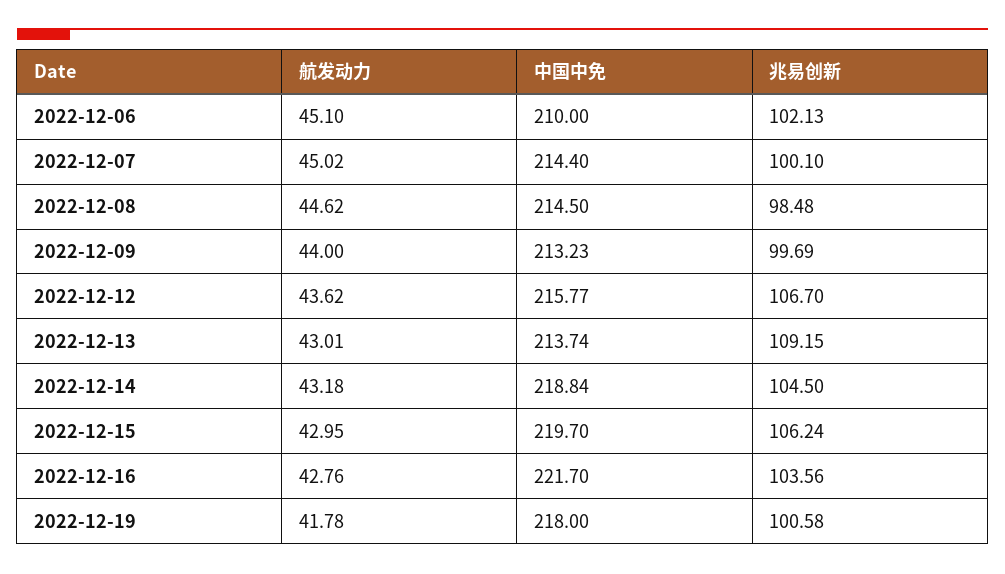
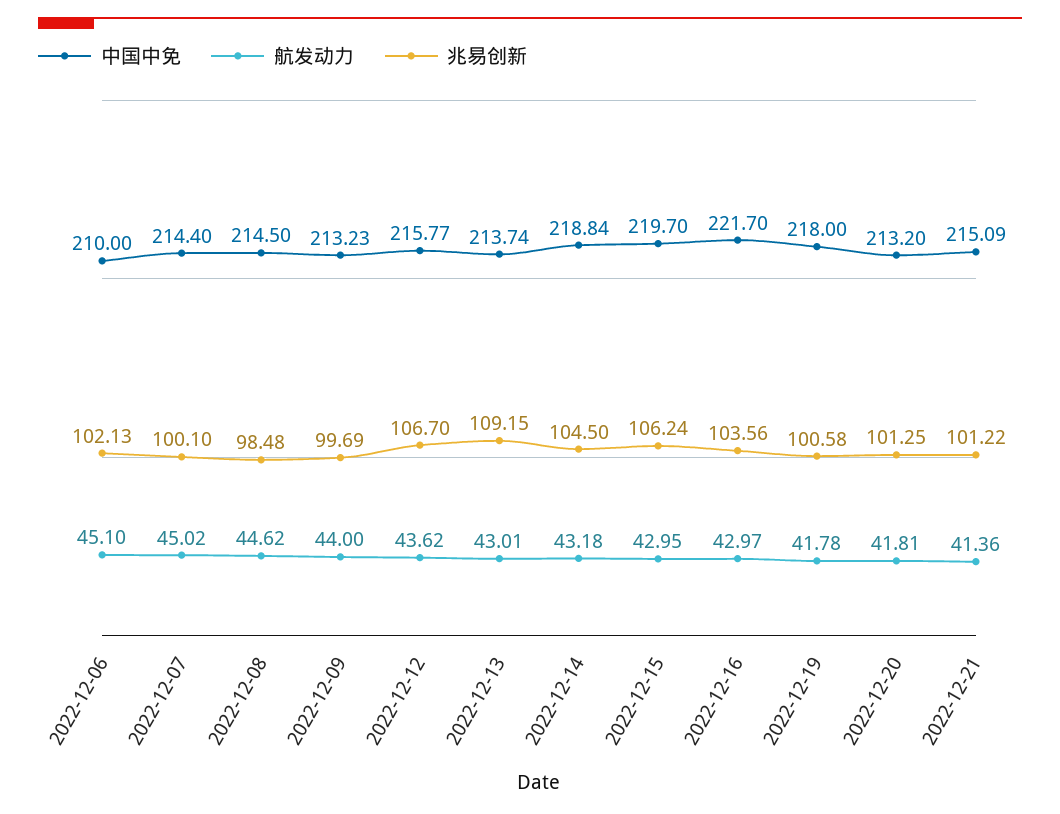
航发动力, 2022-12-16: 42.76 -> 42.97
中国中免, 2022-12-20: none -> 213.2
航发动力, 2022-12-20: none -> 41.81
兆易创新, 2022-12-20: none -> 101.25
中国中免, 2022-12-21: none -> 215.09
航发动力, 2022-12-21: none -> 41.36
兆易创新, 2022-12-21: none -> 101.22

